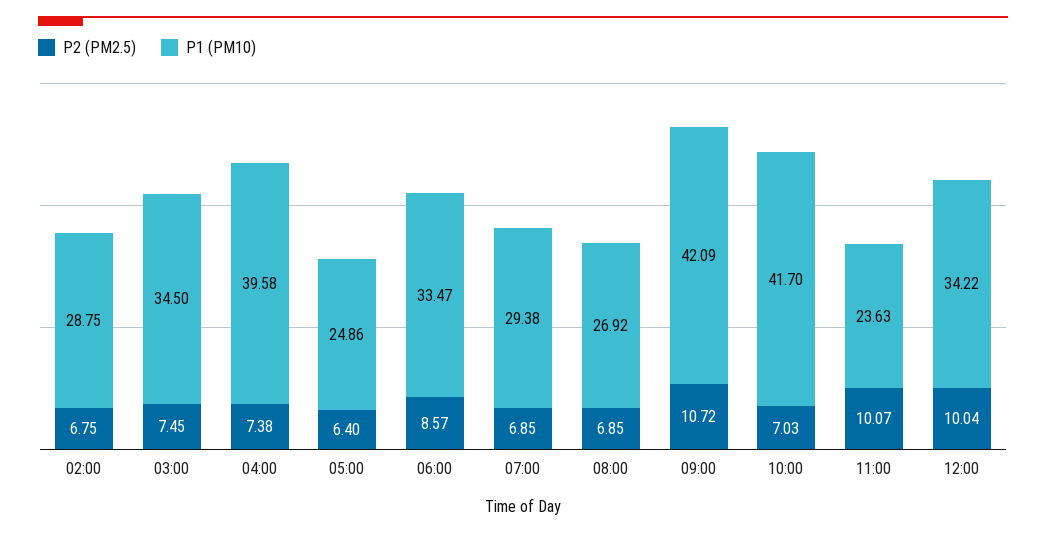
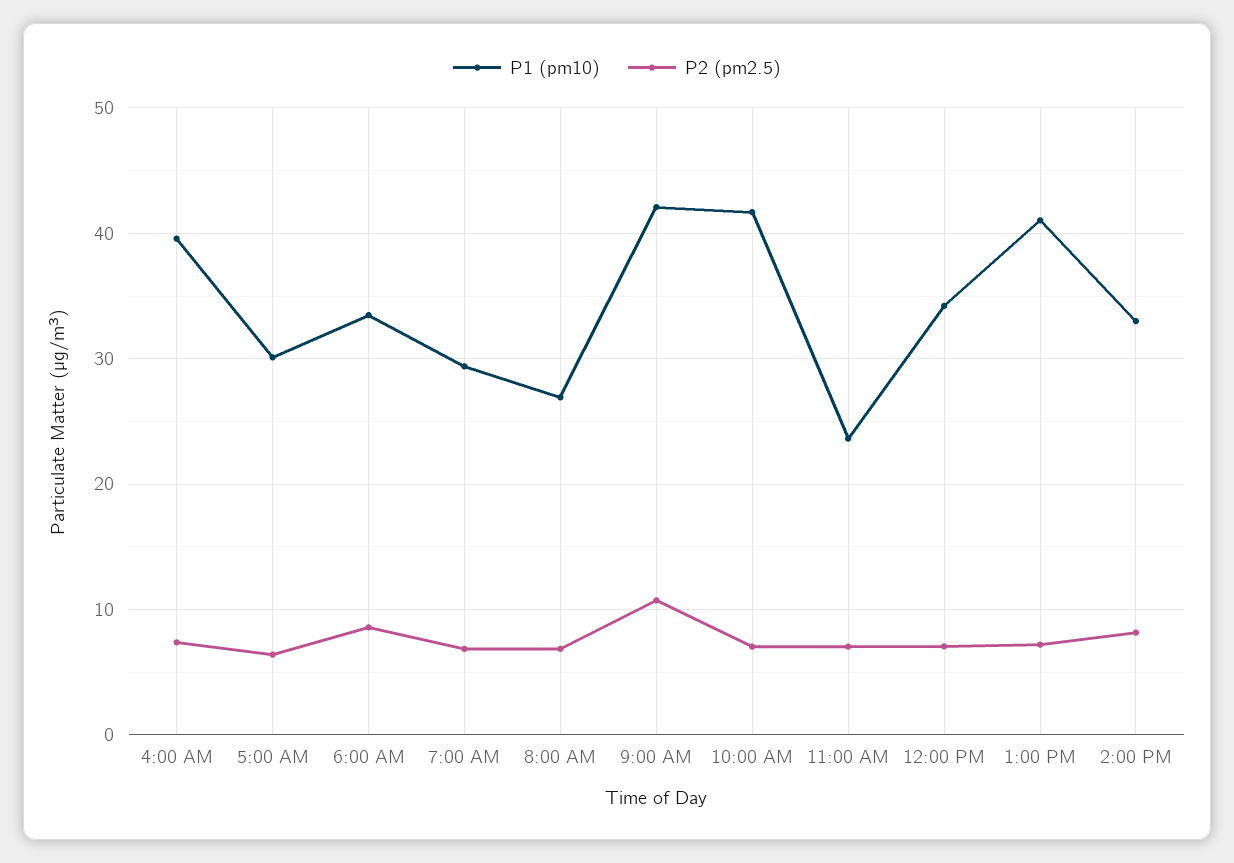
P2 (PM2.5), 02:00: 6.75 -> none
P1 (PM10), 02:00: 28.75 -> none
P2 (PM2.5), 03:00: 7.45 -> none
P1 (PM10), 03:00: 34.5 -> none
P1 (PM10), 05:00: 24.86 -> 30
P2 (PM2.5), 11:00: 10.07 -> 7
P2 (PM2.5), 12:00: 10.04 -> 7
P1 (PM10), 1:00 PM: none -> 41
P2 (PM2.5), 1:00 PM: none -> 7
P1 (PM10), 2:00 PM: none -> 33
P2 (PM2.5), 2:00 PM: none -> 8

